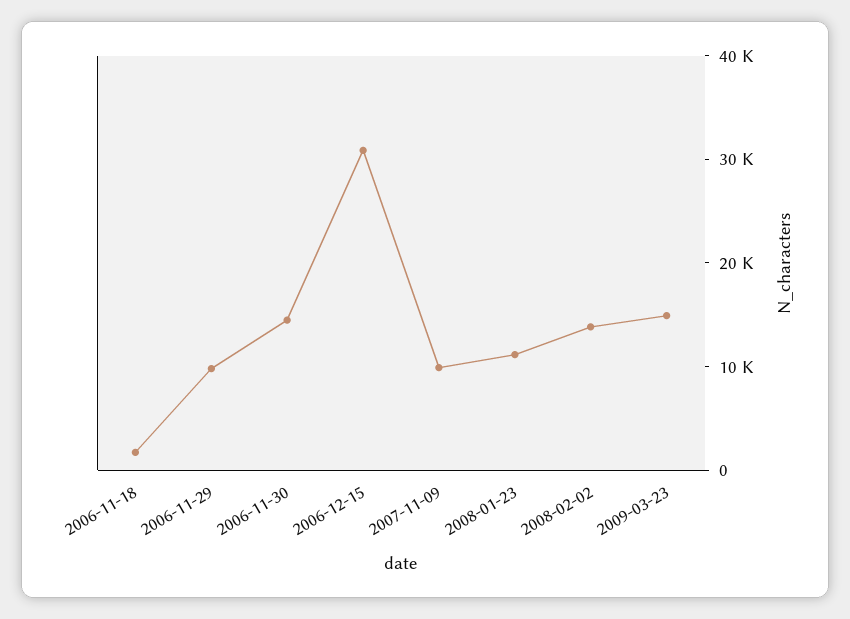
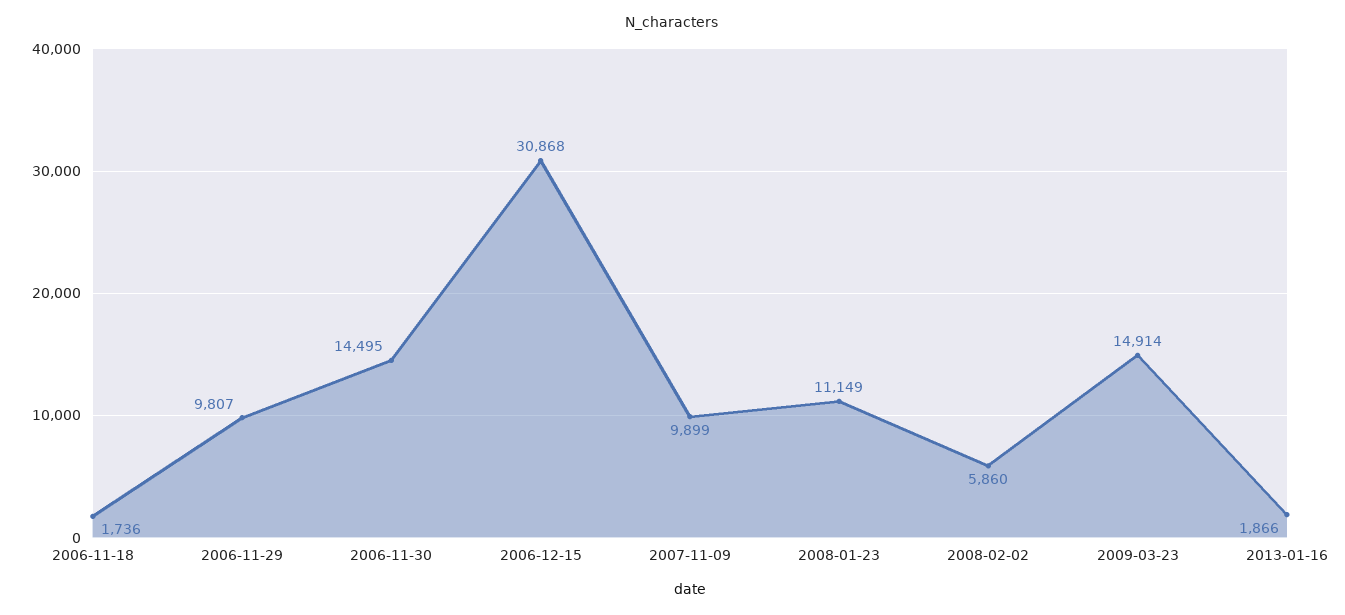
2008-02-02: 14000 -> 5860
2013-01-16: none -> 1866

